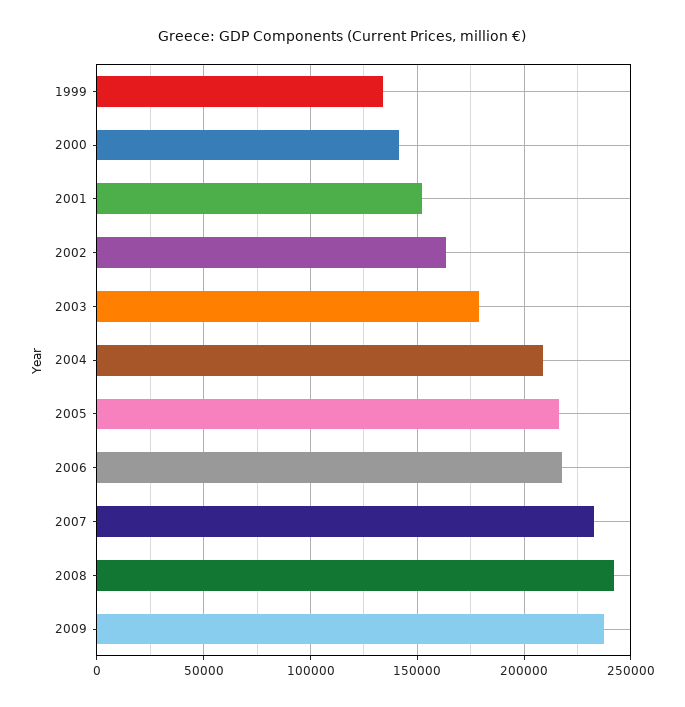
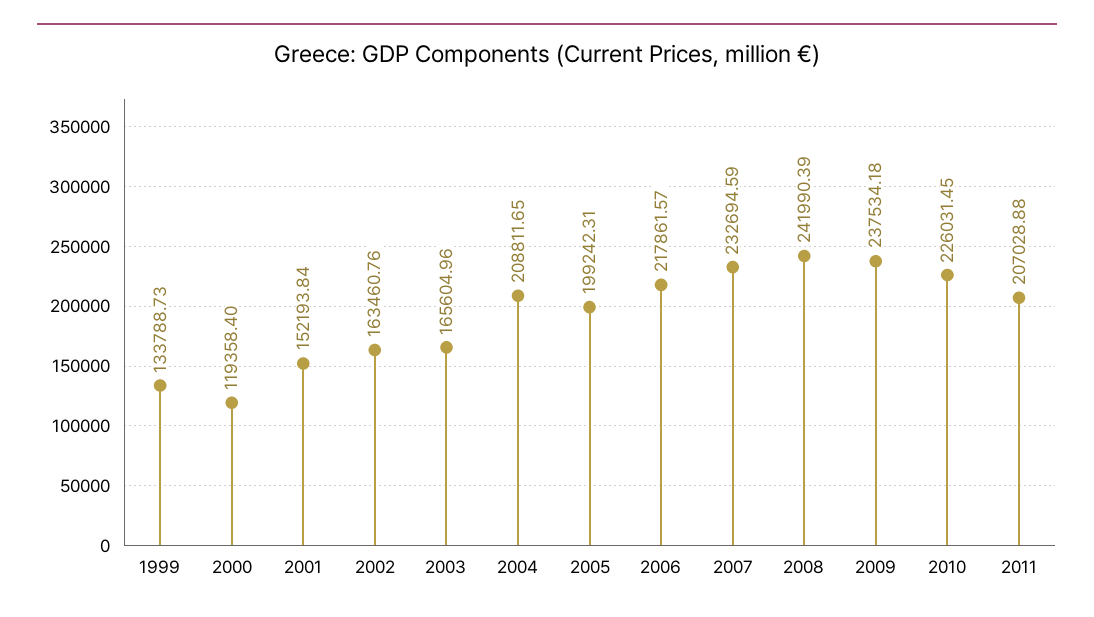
2000: 140000 -> 119358.4
2003: 180000 -> 165604.96
2005: 215000 -> 199242.31
2010: none -> 226031.45
2011: none -> 207028.88

